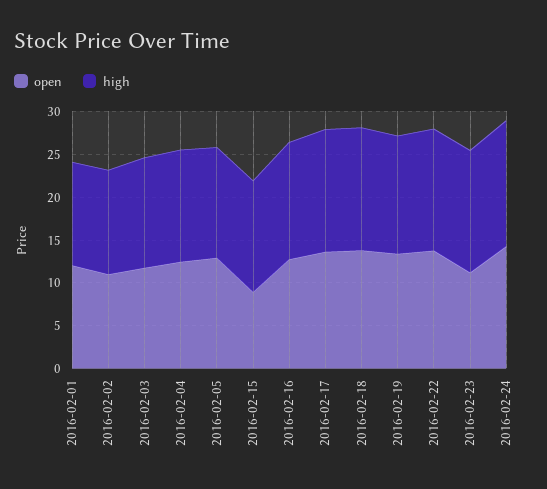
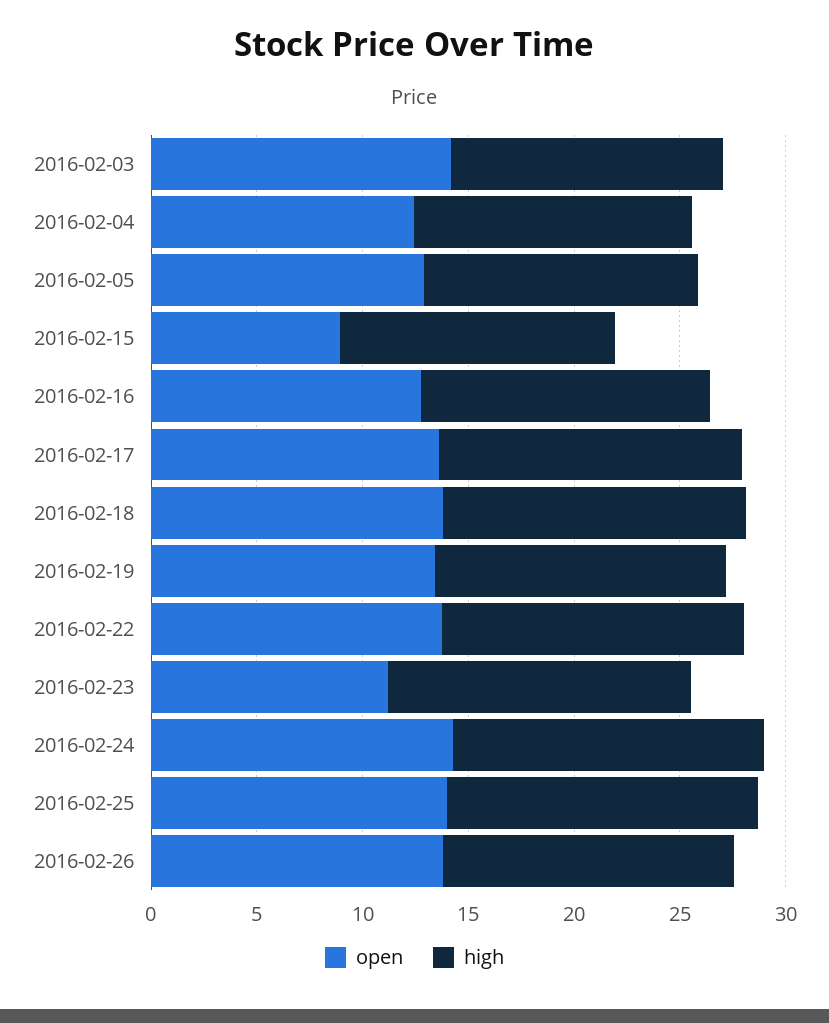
open, 2016-02-01: 12 -> none
high, 2016-02-01: 12 -> none
open, 2016-02-02: 11 -> none
high, 2016-02-02: 12 -> none
open, 2016-02-03: 12 -> 14
open, 2016-02-25: none -> 14
high, 2016-02-25: none -> 15
open, 2016-02-26: none -> 14
high, 2016-02-26: none -> 14

